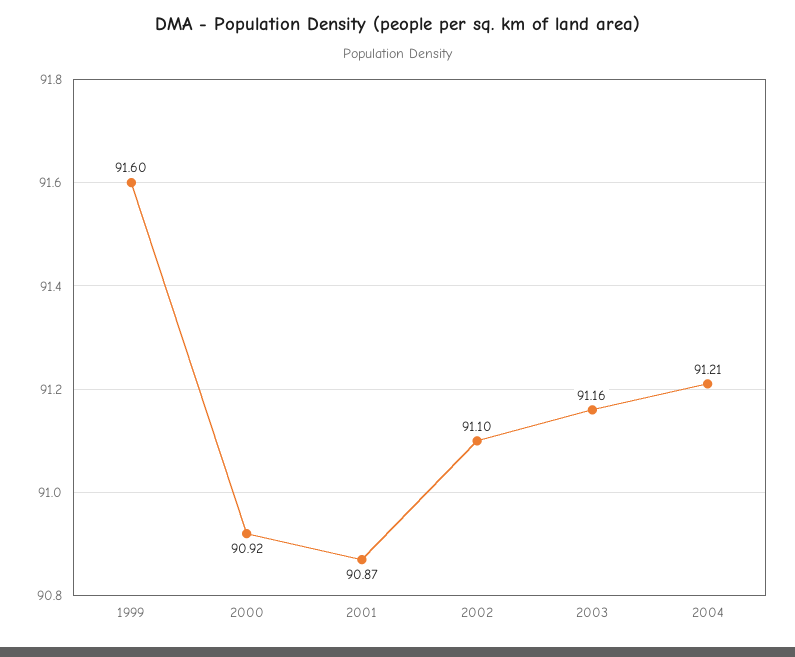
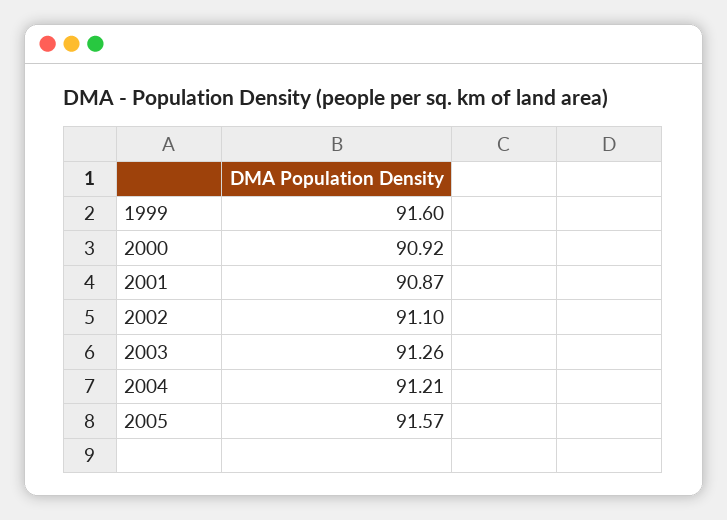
2003: 91.16 -> 91.26
2005: none -> 91.57

